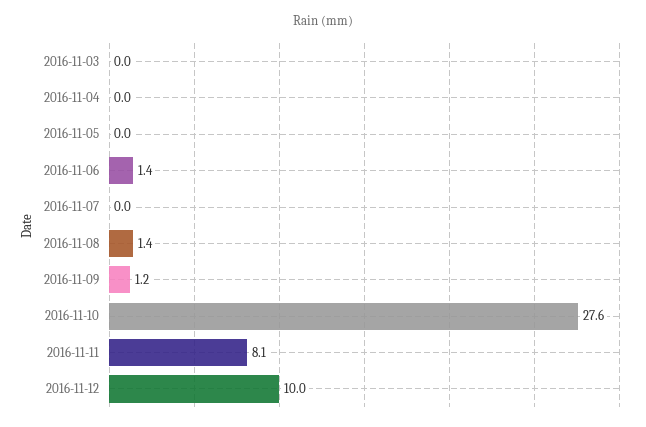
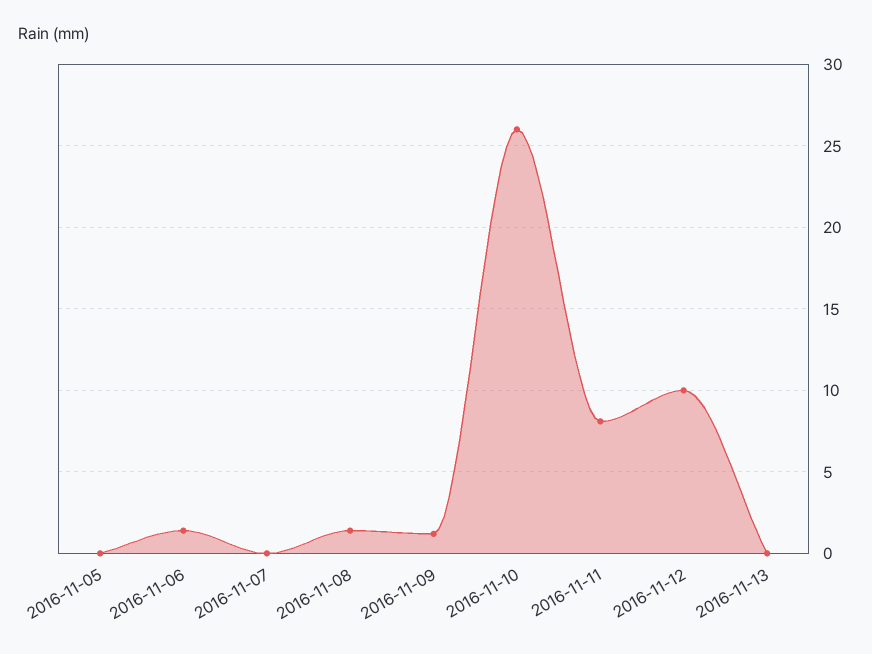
2016-11-03: 0 -> none
2016-11-04: 0 -> none
2016-11-10: 27.6 -> 26
2016-11-13: none -> 0

